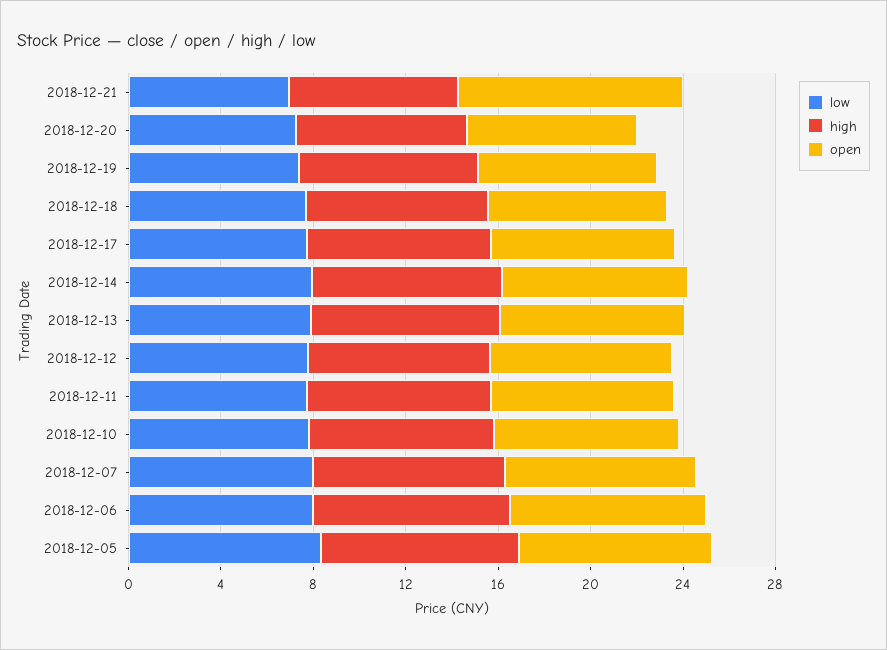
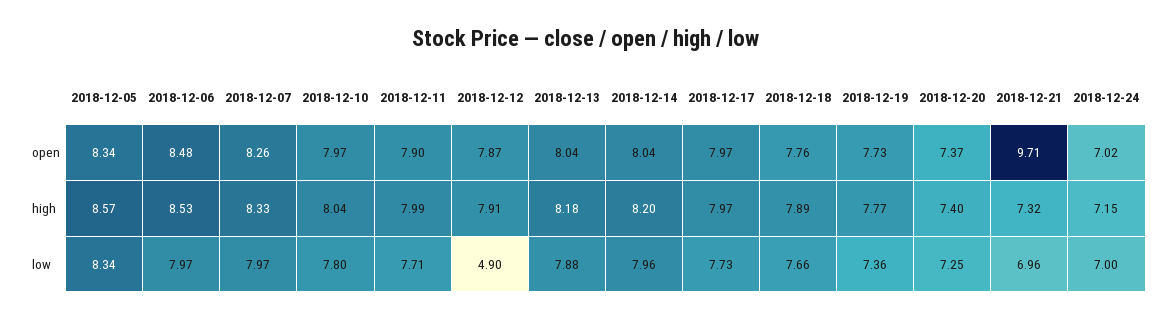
low, 2018-12-12: 8 -> 4.9
open, 2018-12-24: none -> 7.02
high, 2018-12-24: none -> 7.15
low, 2018-12-24: none -> 7

